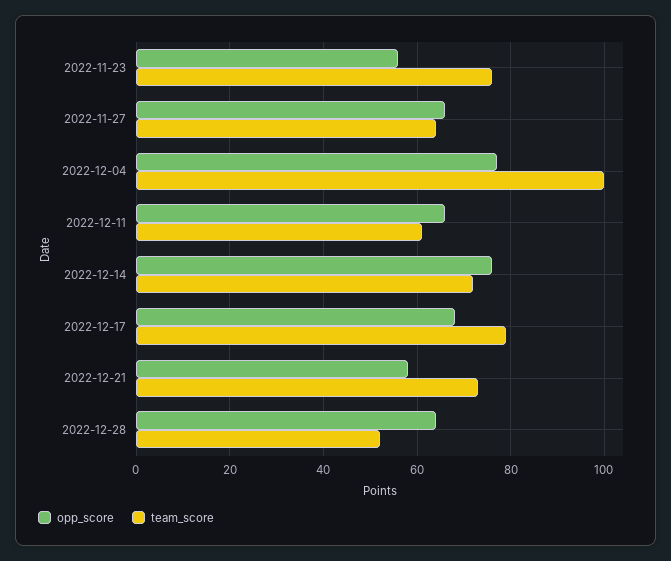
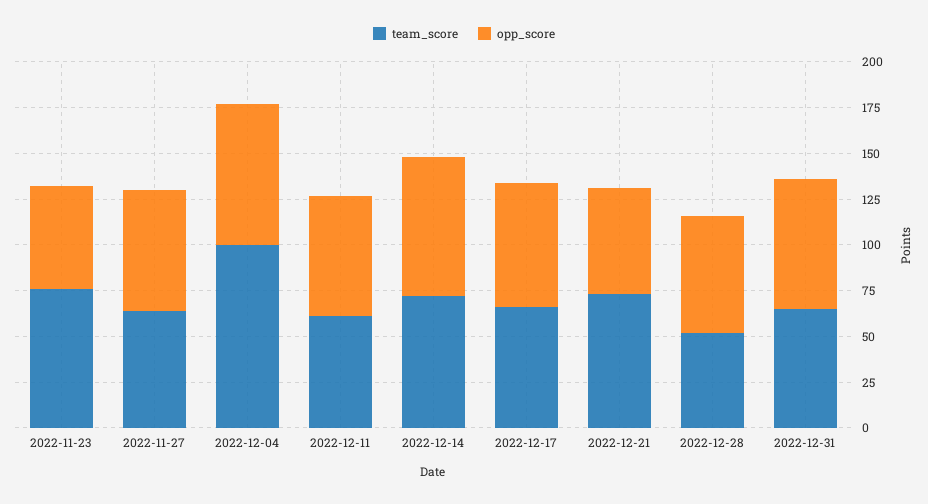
team_score, 2022-12-17: 80 -> 65
team_score, 2022-12-31: none -> 65
opp_score, 2022-12-31: none -> 70

